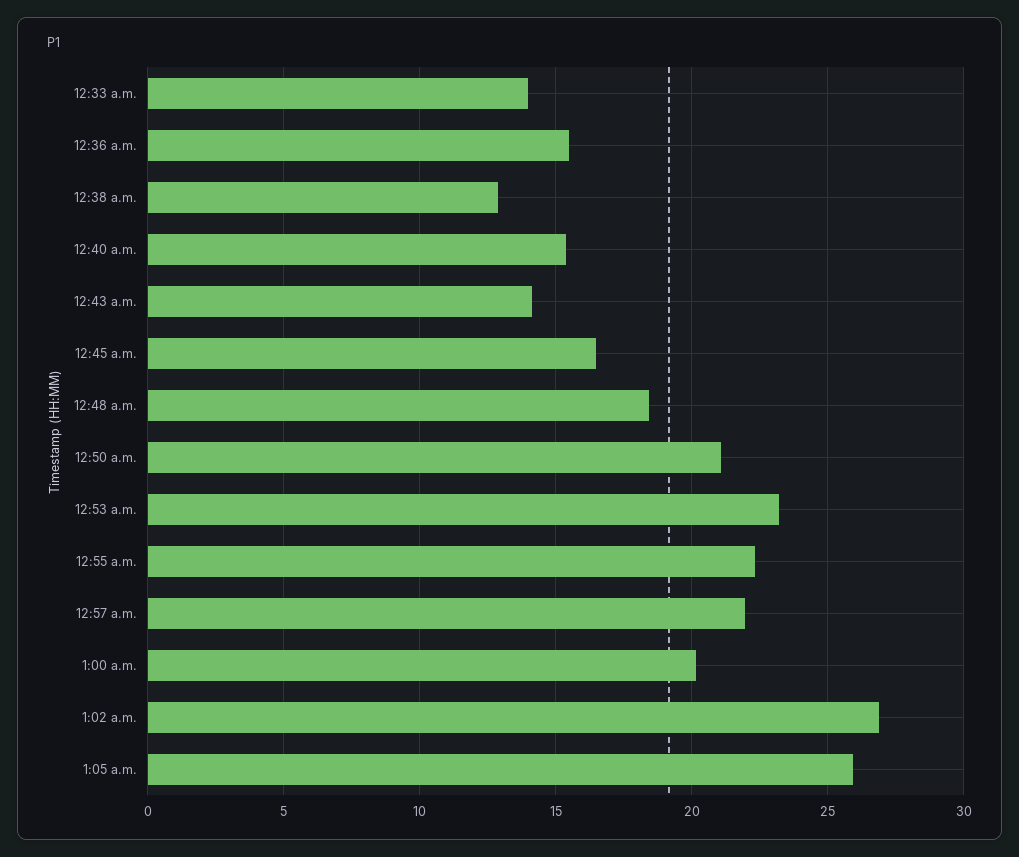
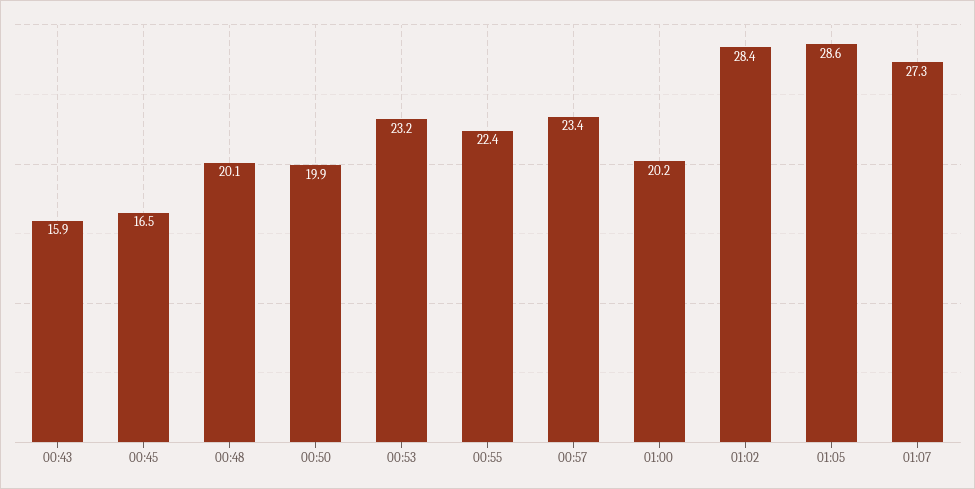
12:33 a.m.: 14 -> none
12:36 a.m.: 15.5 -> none
12:38 a.m.: 13 -> none
12:40 a.m.: 15.5 -> none
12:43 a.m.: 14 -> 15.9
12:48 a.m.: 18.5 -> 20.1
12:50 a.m.: 21 -> 19.9
12:57 a.m.: 22 -> 23.4
1:02 a.m.: 27 -> 28.4
1:05 a.m.: 26 -> 28.6
01:07: none -> 27.3

